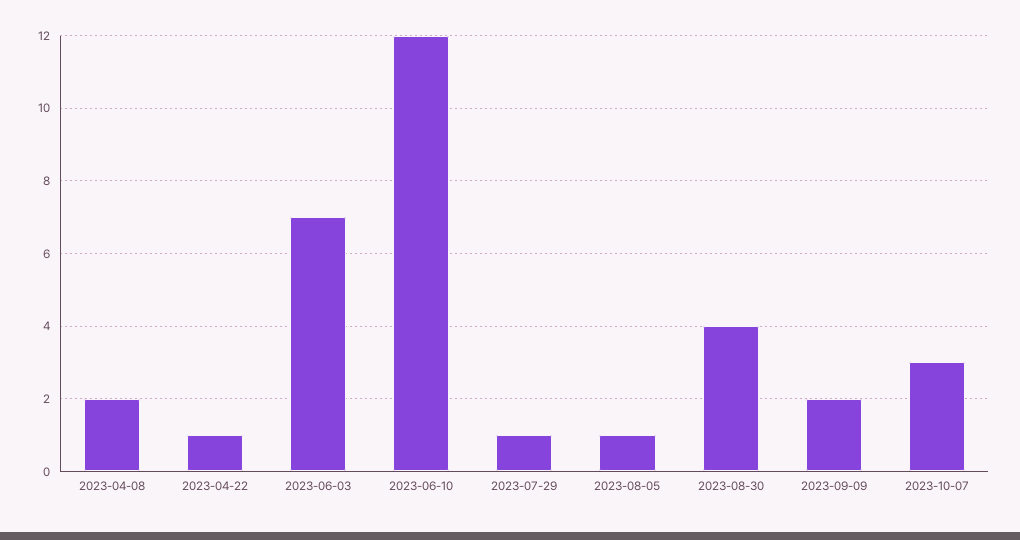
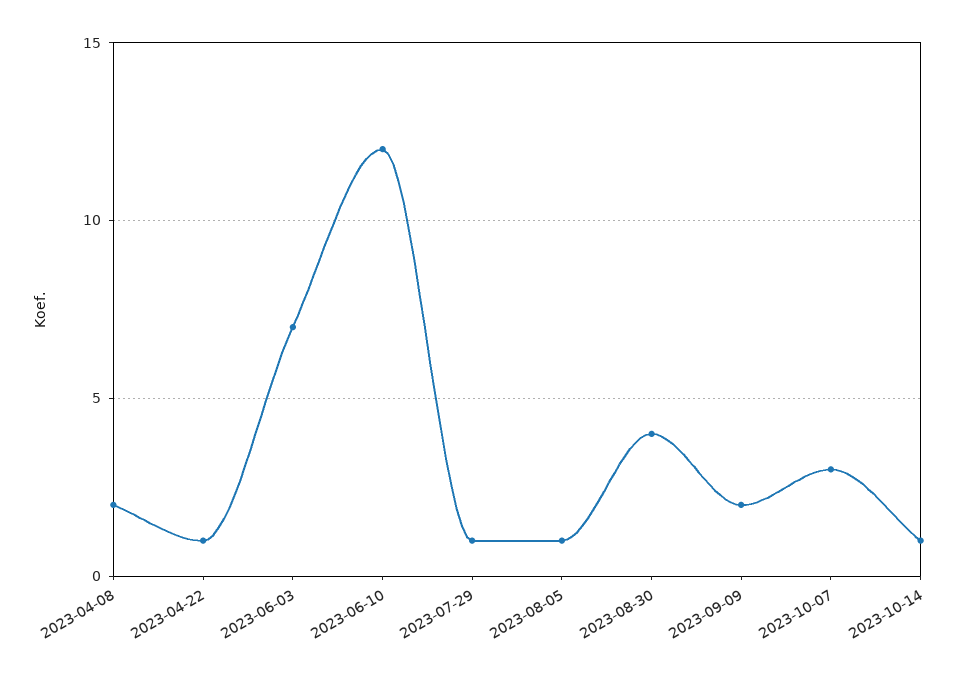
2023-10-14: none -> 1

